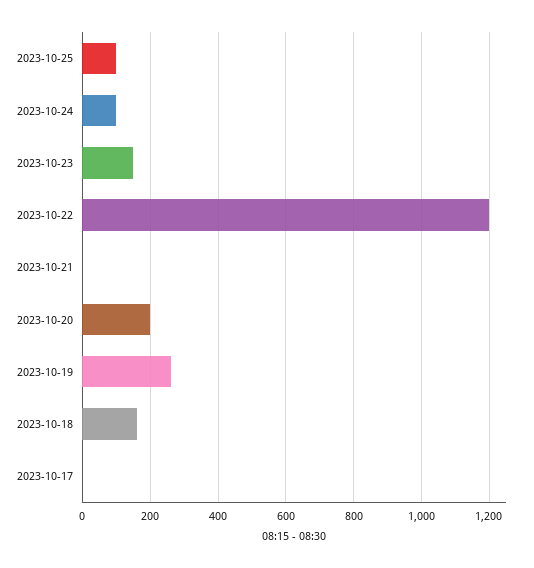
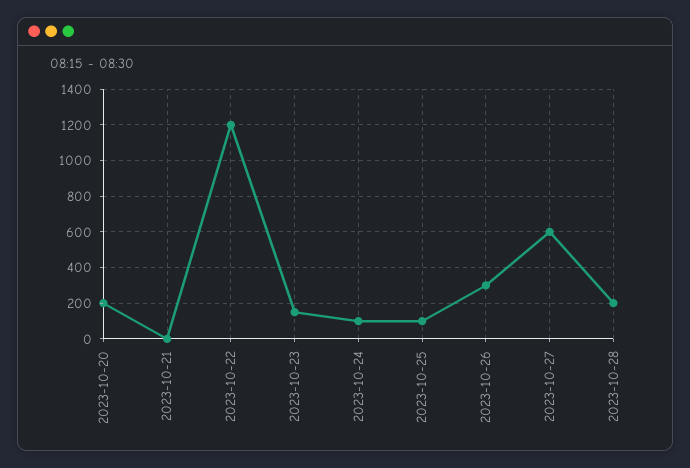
2023-10-19: 260 -> none
2023-10-18: 160 -> none
2023-10-17: 0 -> none
2023-10-26: none -> 300
2023-10-27: none -> 600
2023-10-28: none -> 200

